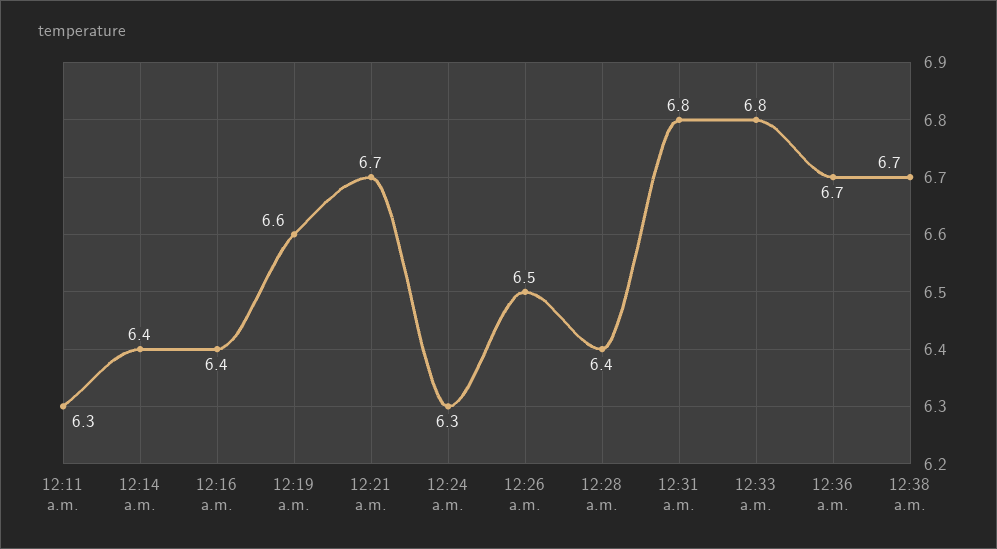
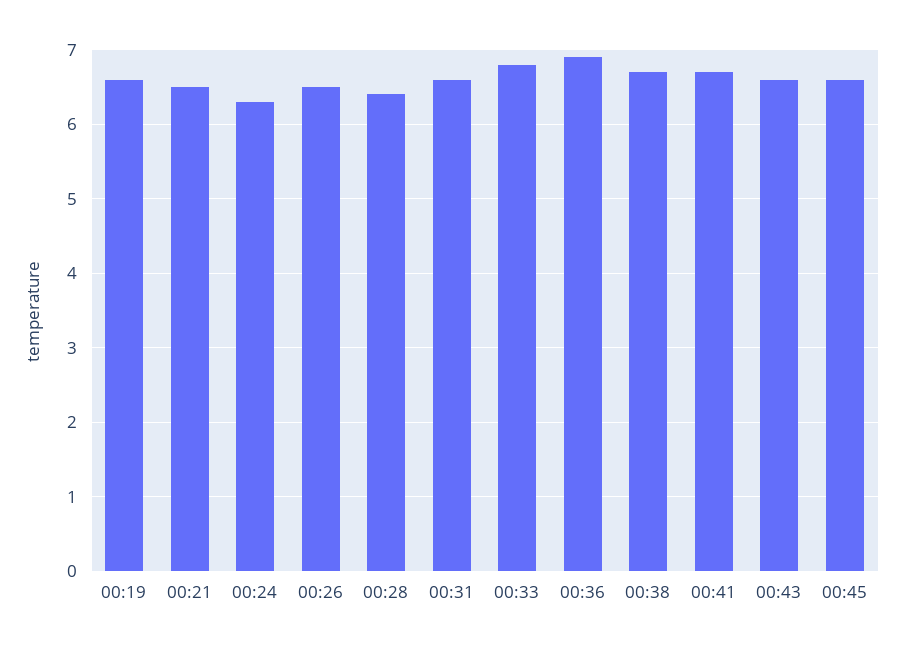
12:11 a.m.: 6.3 -> none
12:14 a.m.: 6.4 -> none
12:16 a.m.: 6.4 -> none
12:21 a.m.: 6.7 -> 6.5
12:31 a.m.: 6.8 -> 6.6
12:36 a.m.: 6.7 -> 6.9
00:41: none -> 6.7
00:43: none -> 6.6
00:45: none -> 6.6

